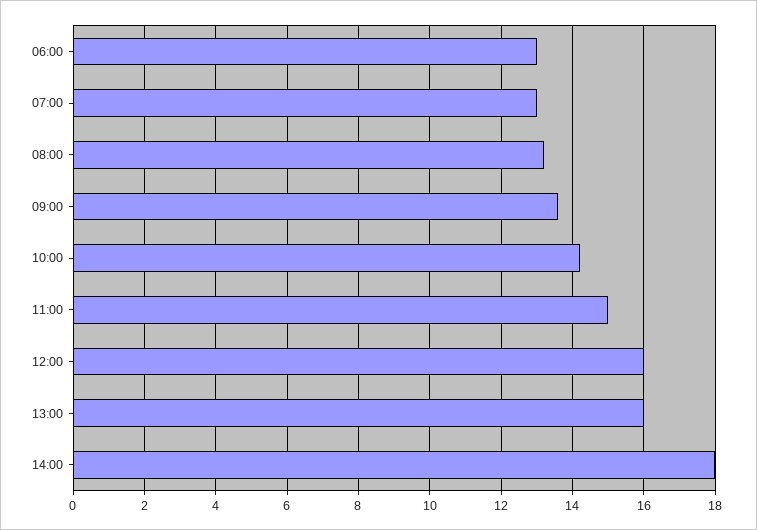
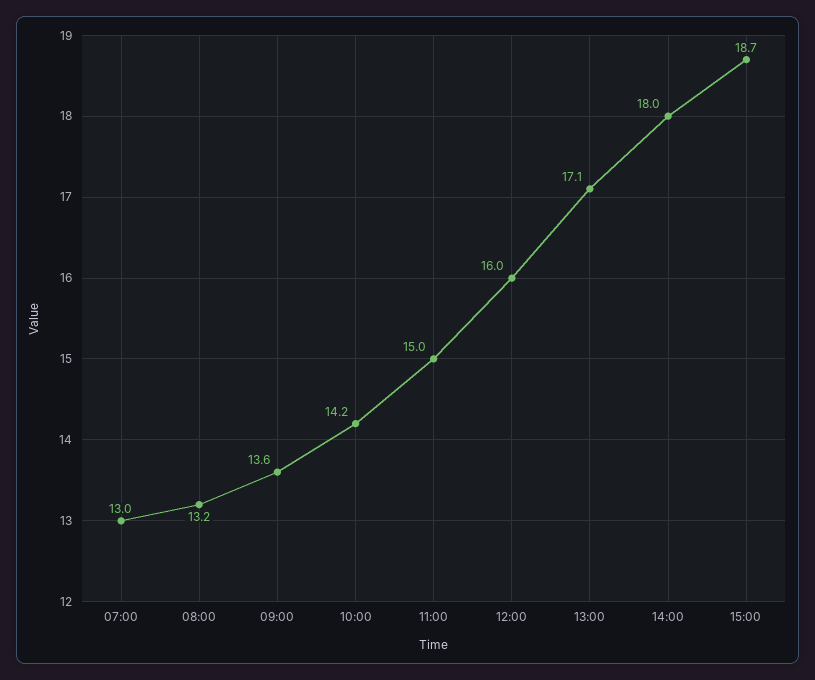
06:00: 13 -> none
13:00: 16 -> 17.1
15:00: none -> 18.7

